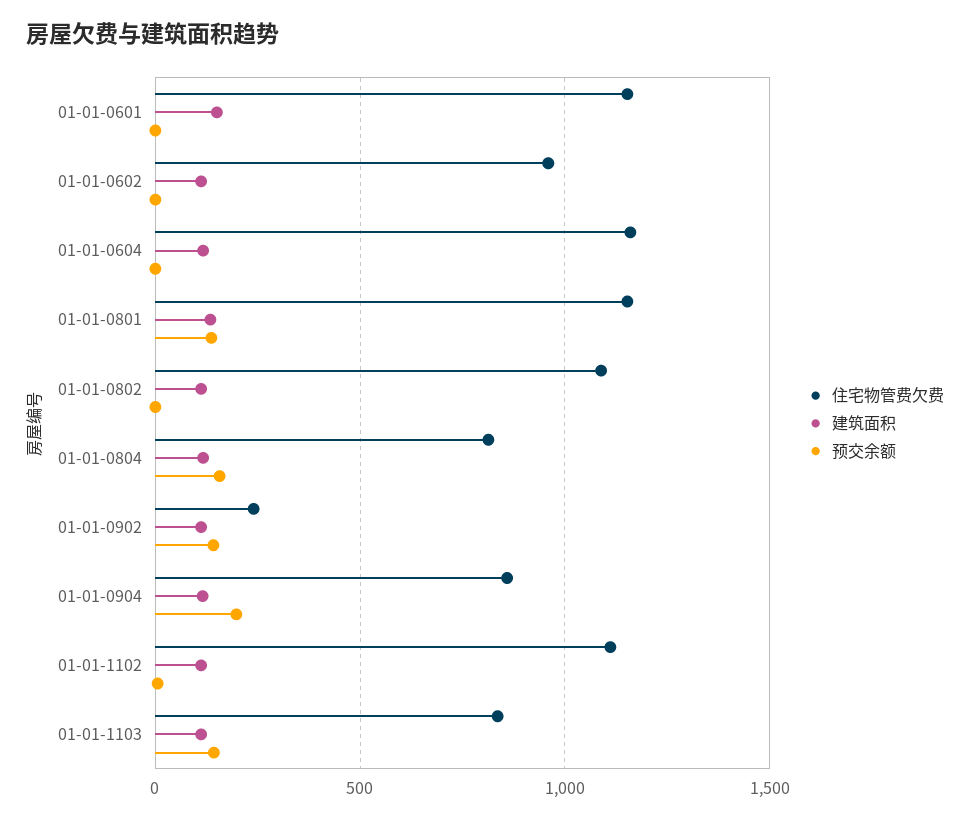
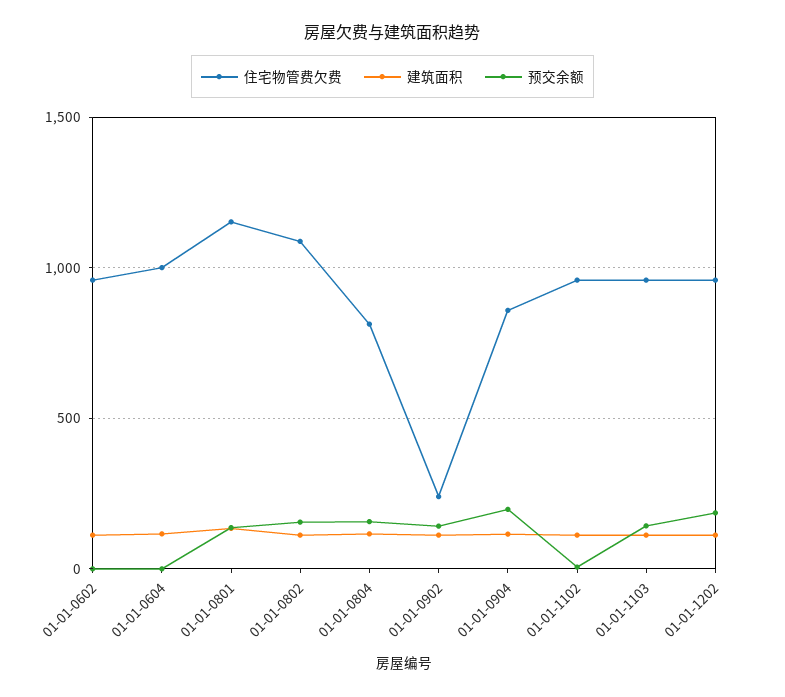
住宅物管费欠费, 01-01-0601: 1150 -> none
建筑面积, 01-01-0601: 150 -> none
预交余额, 01-01-0601: 0 -> none
住宅物管费欠费, 01-01-0604: 1150 -> 1000
预交余额, 01-01-0802: 0 -> 150
住宅物管费欠费, 01-01-1102: 1100 -> 950
住宅物管费欠费, 01-01-1103: 850 -> 950
住宅物管费欠费, 01-01-1202: none -> 950
建筑面积, 01-01-1202: none -> 100
预交余额, 01-01-1202: none -> 200

